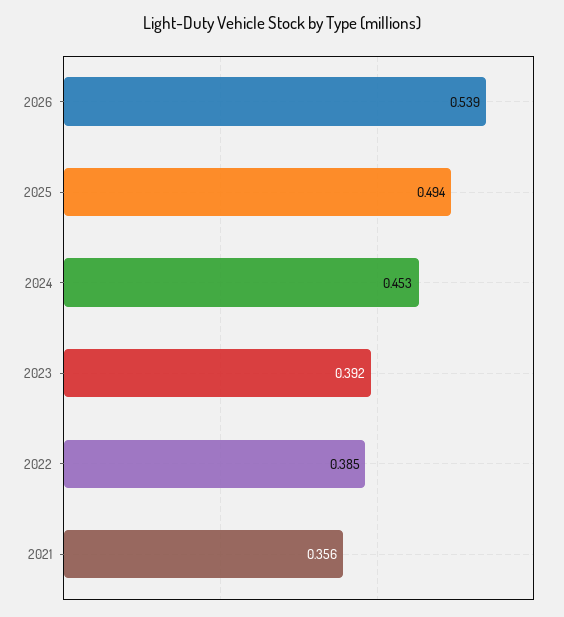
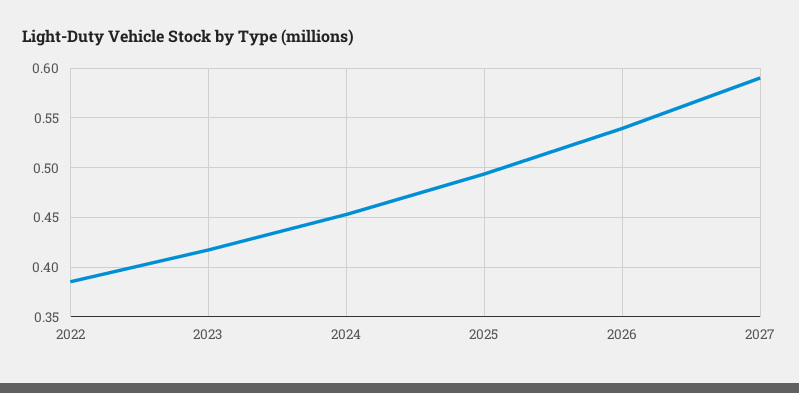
2023: 0.392 -> 0.42
2021: 0.356 -> none
2027: none -> 0.59

